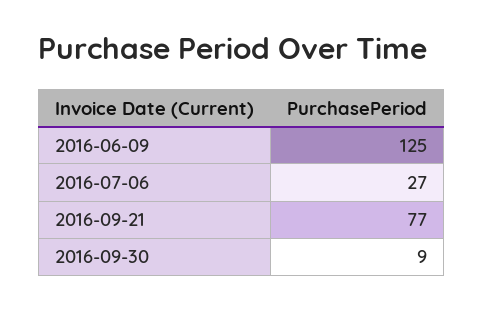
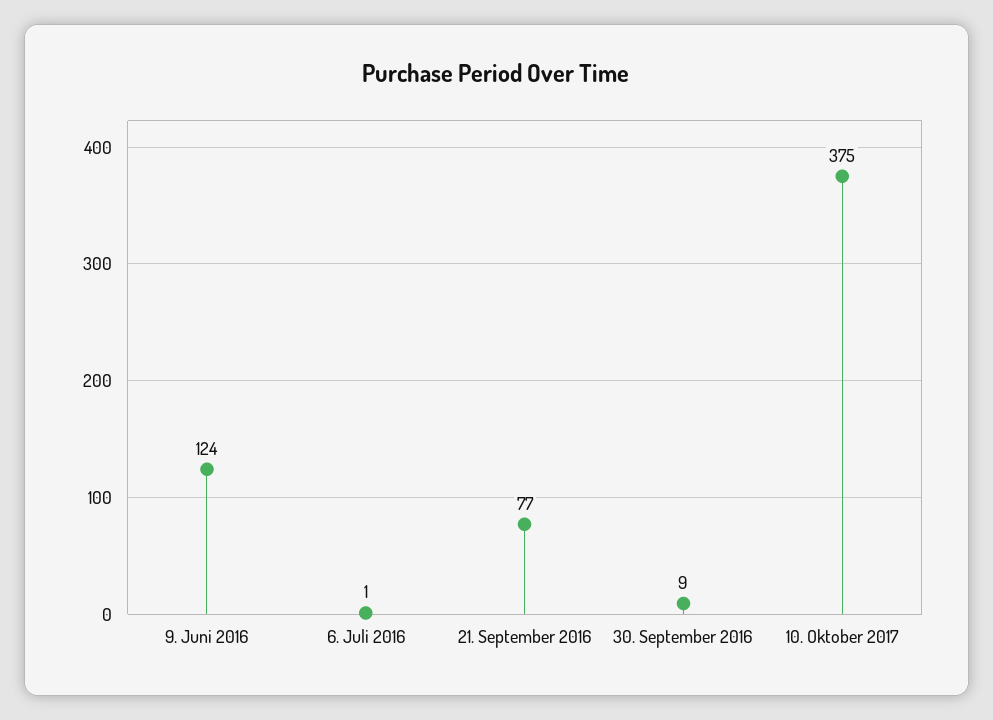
2016-06-09: 125 -> 124
2016-07-06: 27 -> 1
10. Oktober 2017: none -> 375

